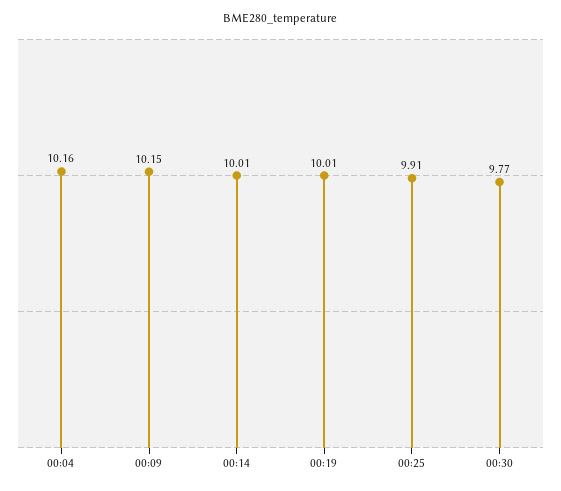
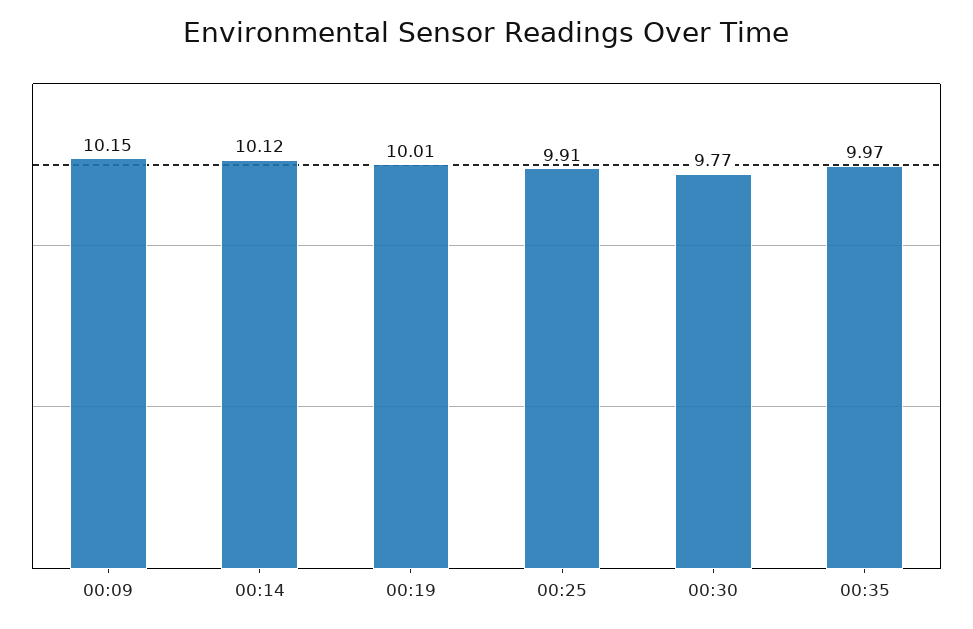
00:04: 10.16 -> none
00:14: 10.01 -> 10.12
00:35: none -> 9.97

